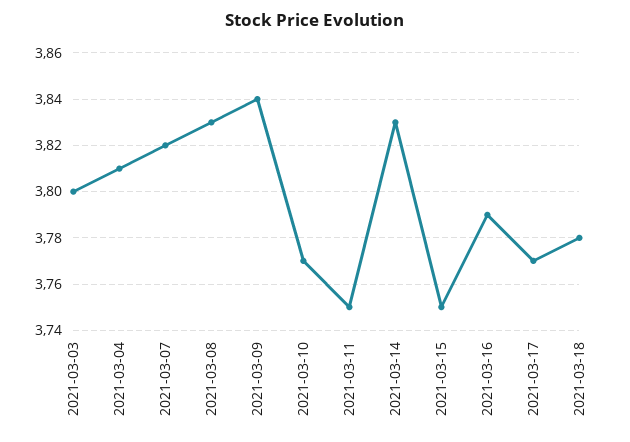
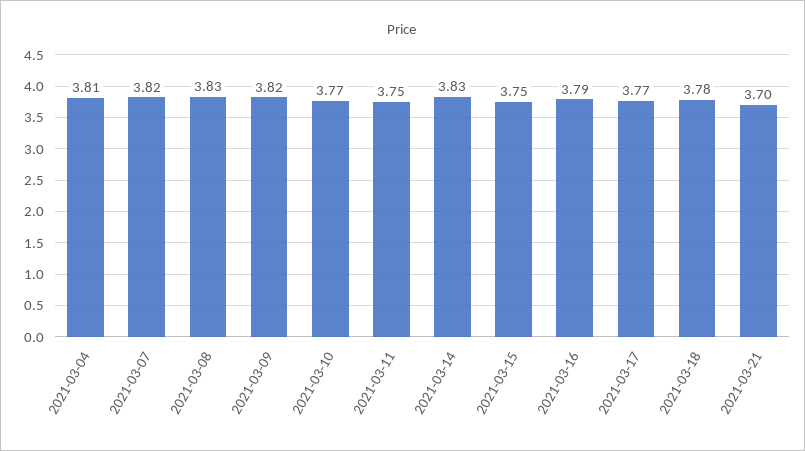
2021-03-03: 3.8 -> none
2021-03-09: 3.84 -> 3.82
2021-03-21: none -> 3.7

